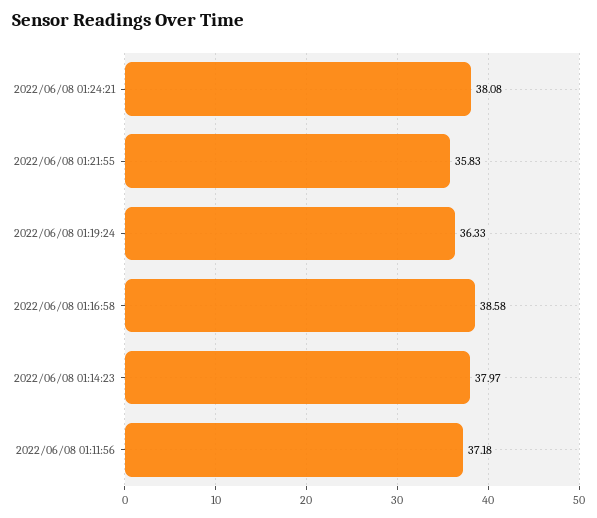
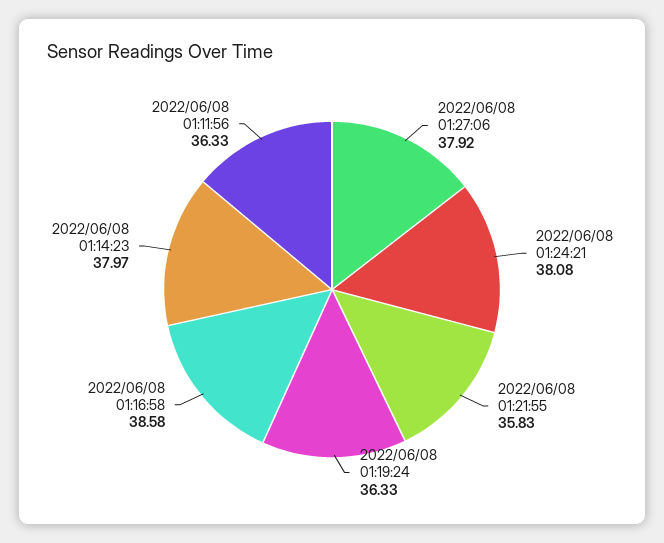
2022/06/08 01:11:56: 37.18 -> 36.33
2022/06/08 01:27:06: none -> 37.92

